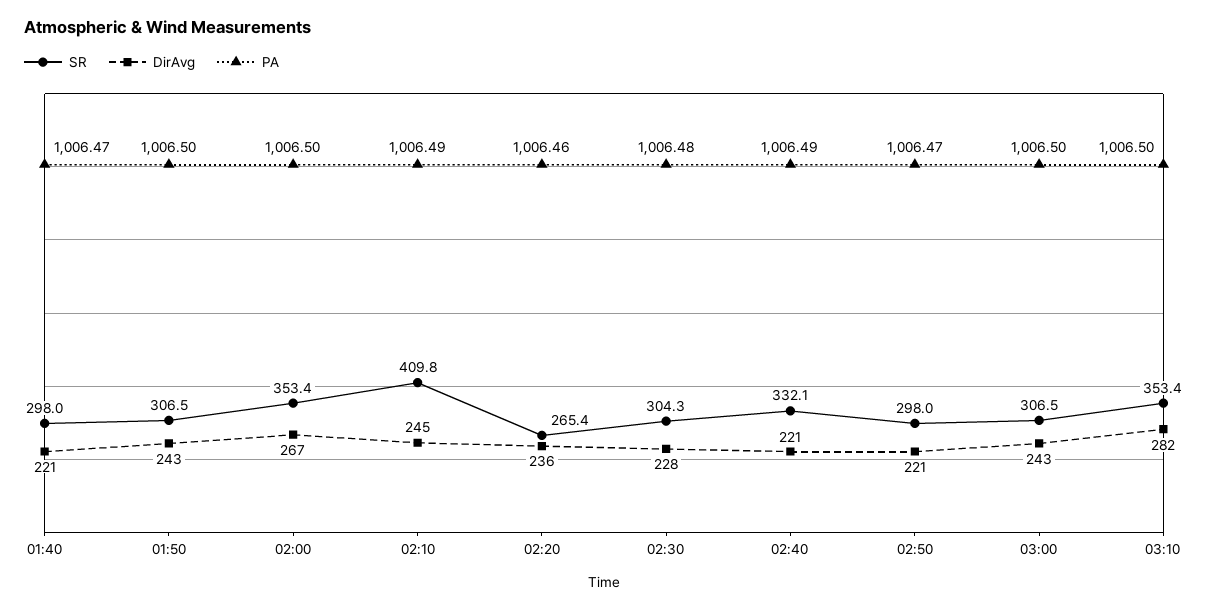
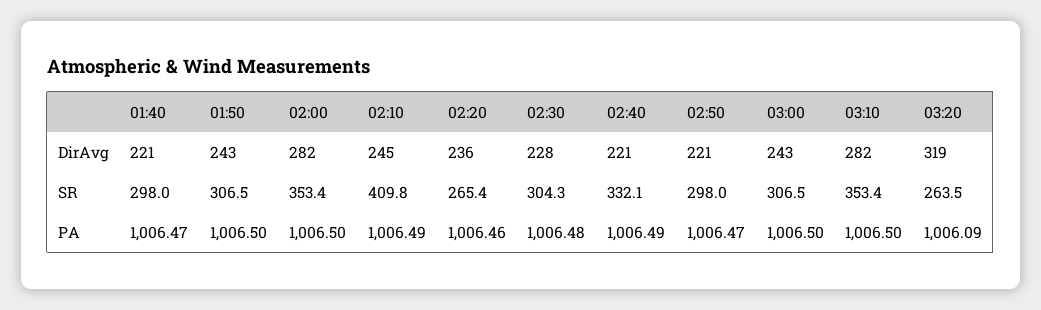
DirAvg, 02:00: 267 -> 282
DirAvg, 03:20: none -> 319
SR, 03:20: none -> 263.5
PA, 03:20: none -> 1006.09

